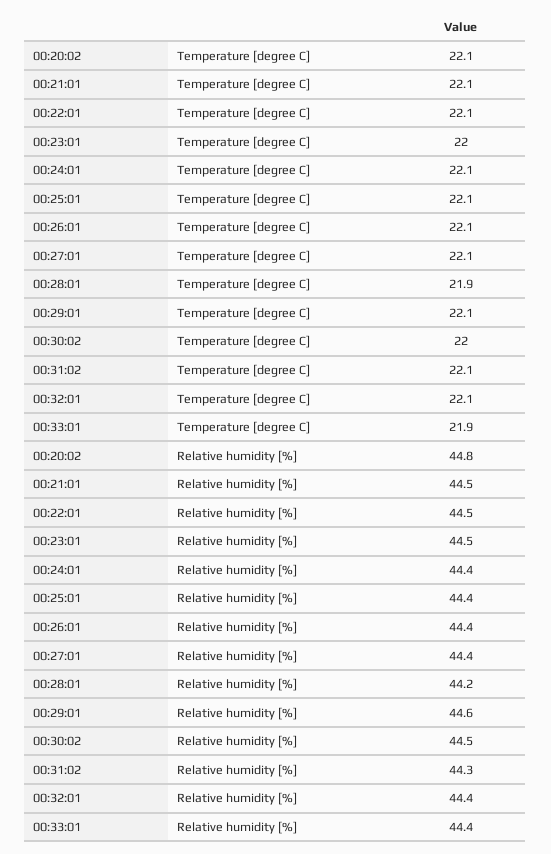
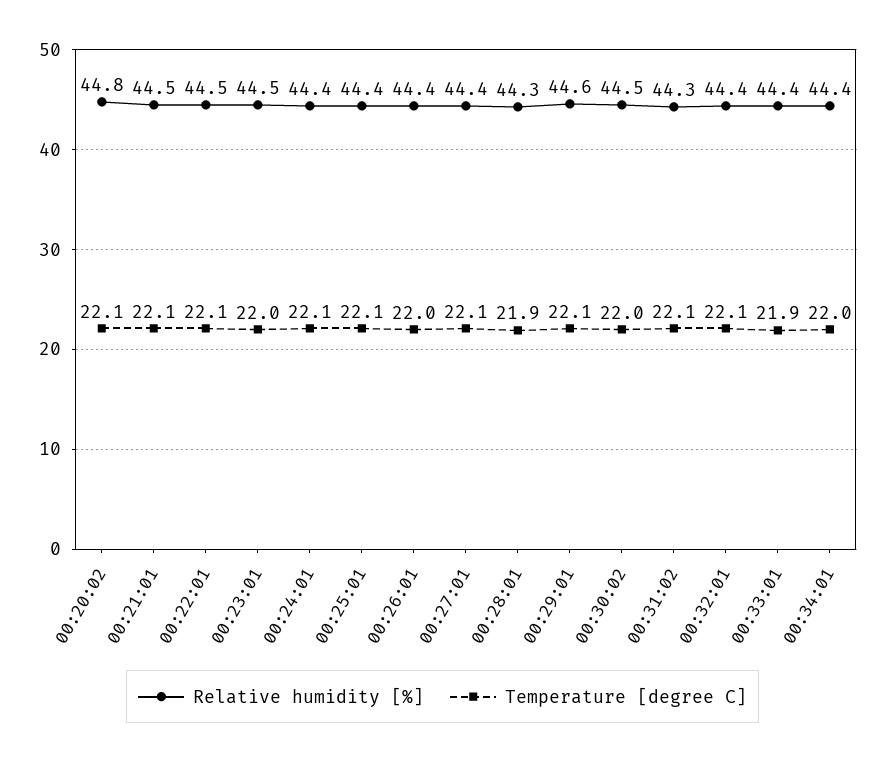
Temperature [degree C], 00:26:01: 22.1 -> 22
Relative humidity [%], 00:28:01: 44.2 -> 44.3
Relative humidity [%], 00:34:01: none -> 44.4
Temperature [degree C], 00:34:01: none -> 22

